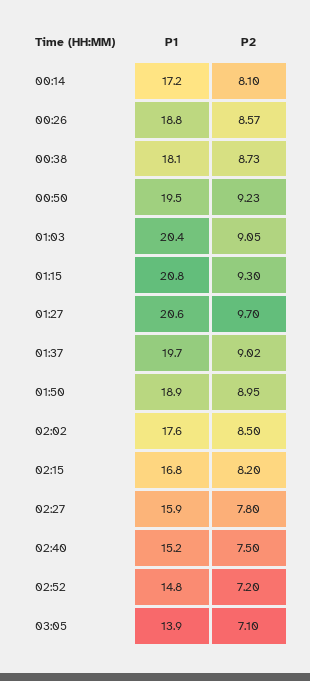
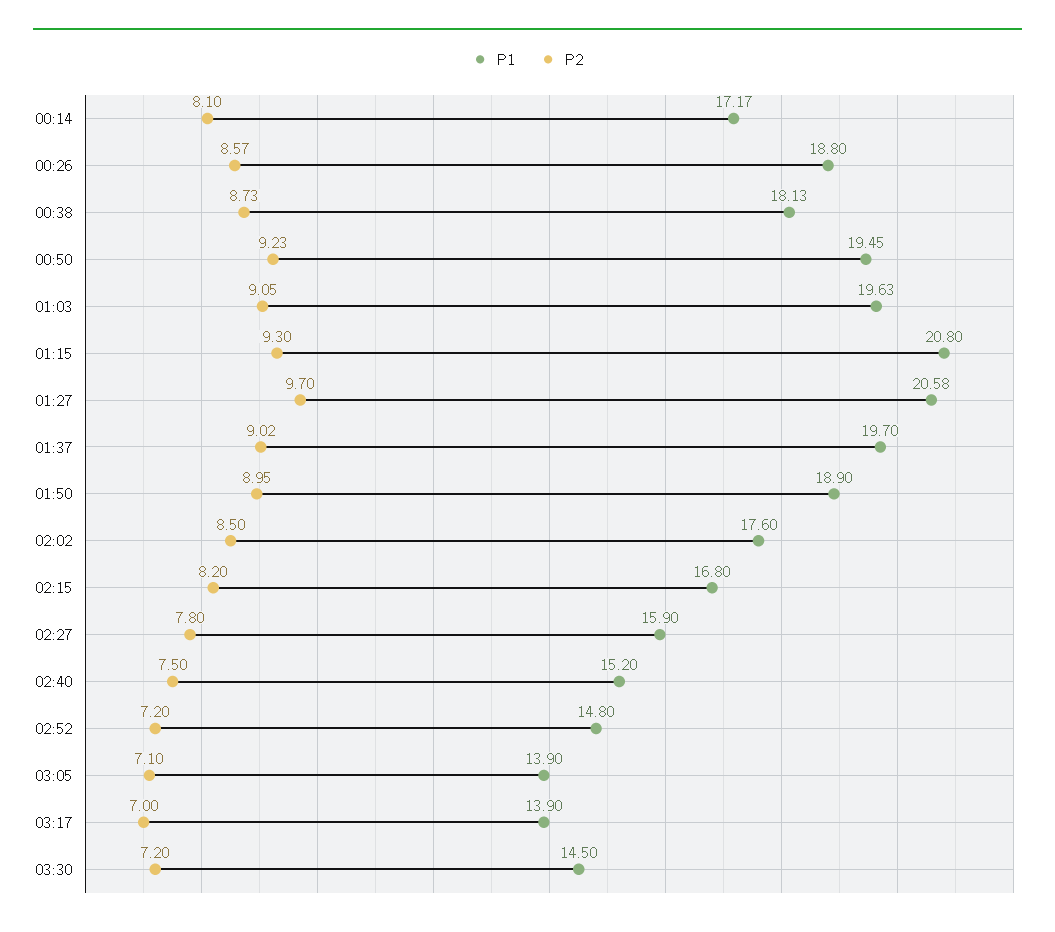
P1, 01:03: 20.4 -> 19.63
P1, 03:17: none -> 13.9
P2, 03:17: none -> 7
P1, 03:30: none -> 14.5
P2, 03:30: none -> 7.2

